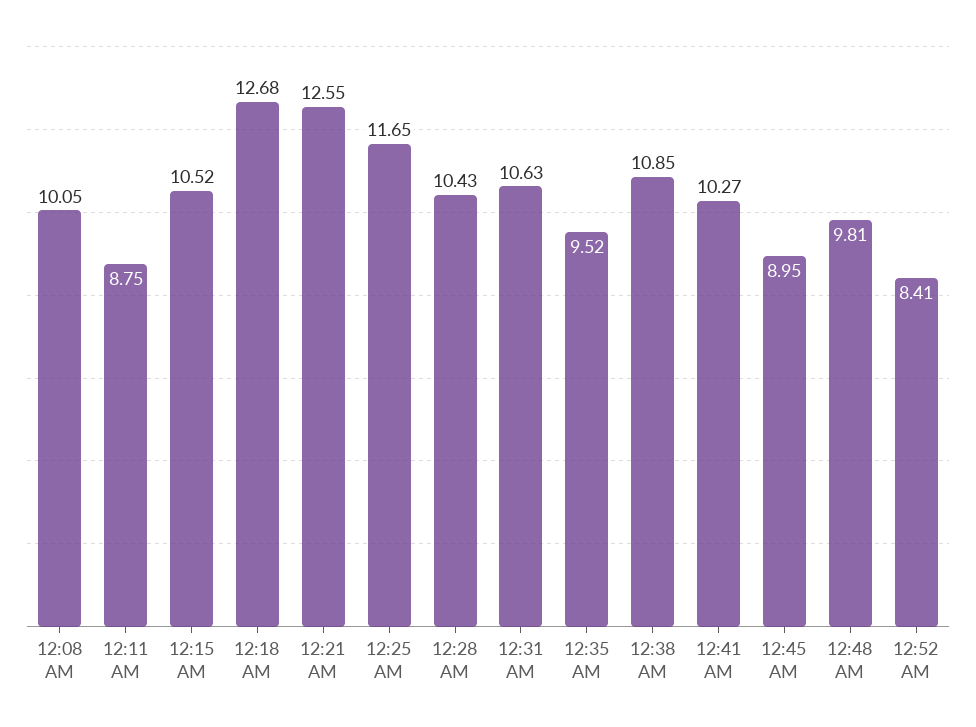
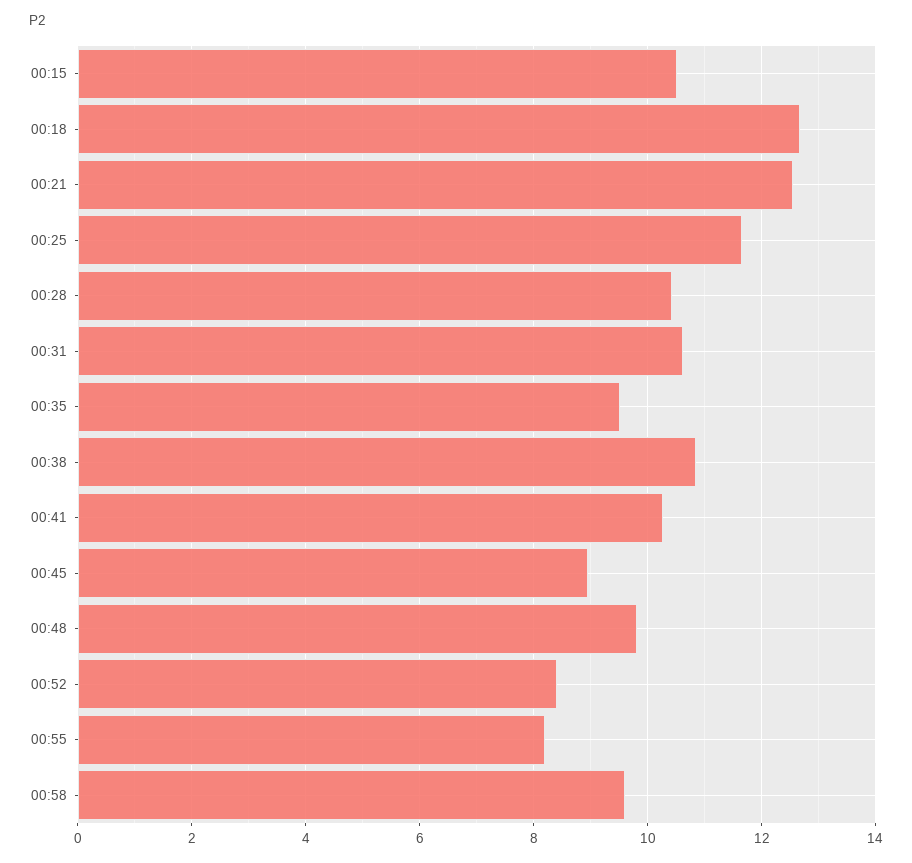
12:08 AM: 10.05 -> none
12:11 AM: 8.75 -> none
00:55: none -> 8.2
00:58: none -> 9.6

